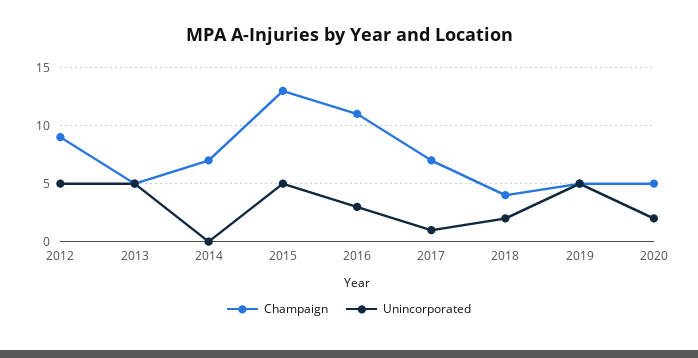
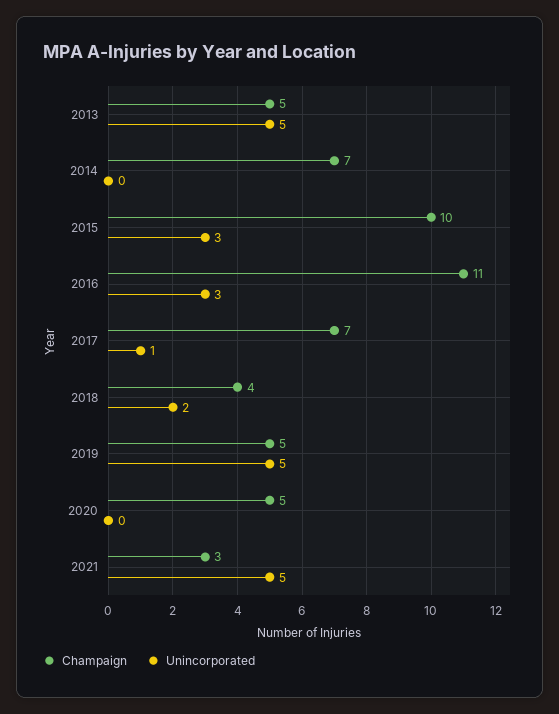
Champaign, 2012: 9 -> none
Unincorporated, 2012: 5 -> none
Champaign, 2015: 13 -> 10
Unincorporated, 2015: 5 -> 3
Unincorporated, 2020: 2 -> 0
Champaign, 2021: none -> 3
Unincorporated, 2021: none -> 5

